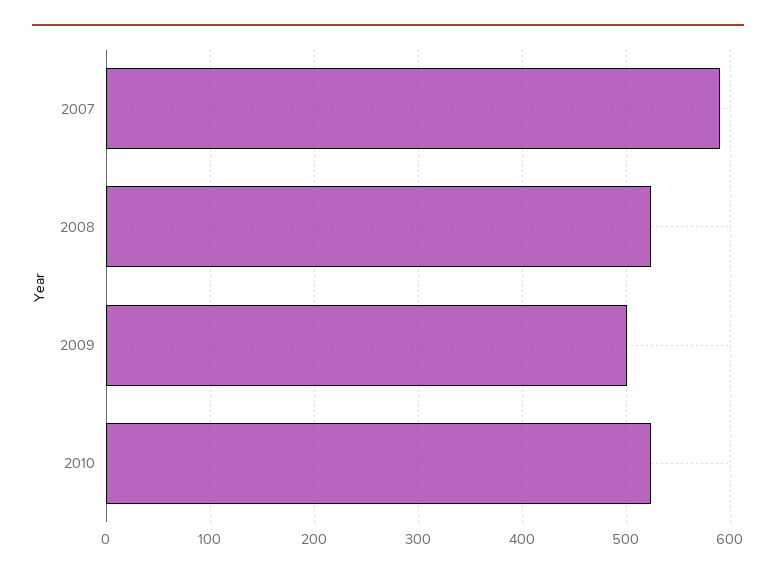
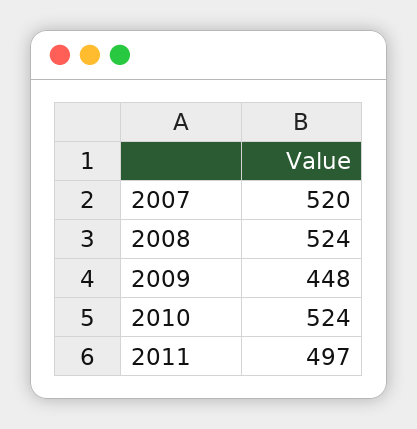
2007: 590 -> 520
2009: 500 -> 448
2011: none -> 497

